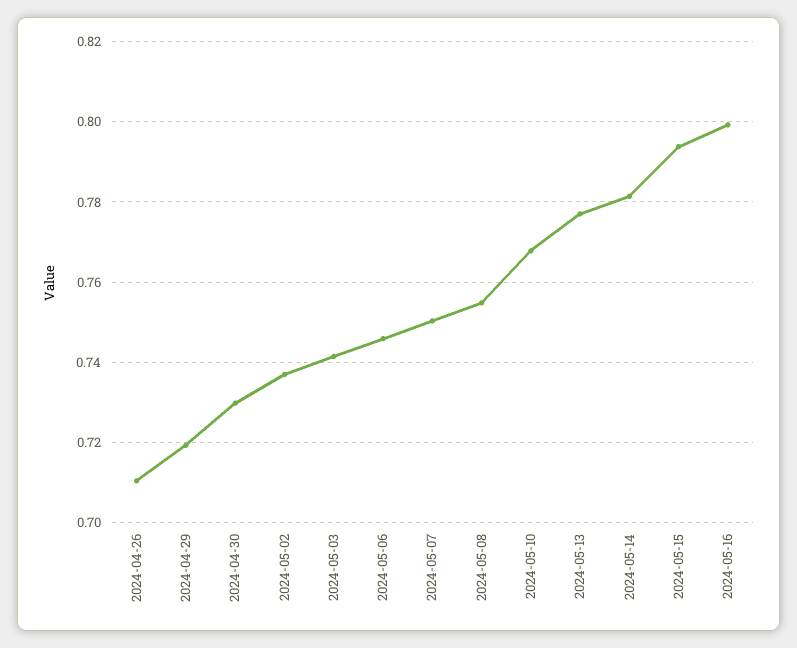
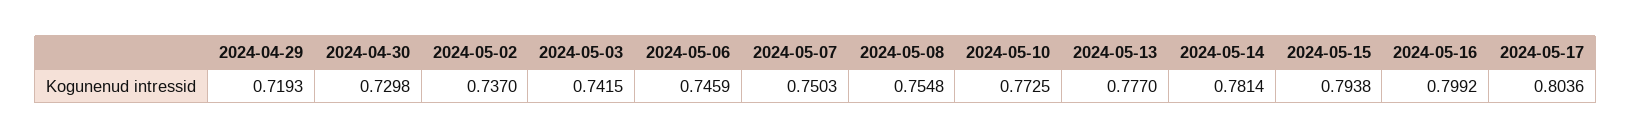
2024-04-26: 0.71 -> none
2024-05-10: 0.768 -> 0.7725
2024-05-17: none -> 0.8036

